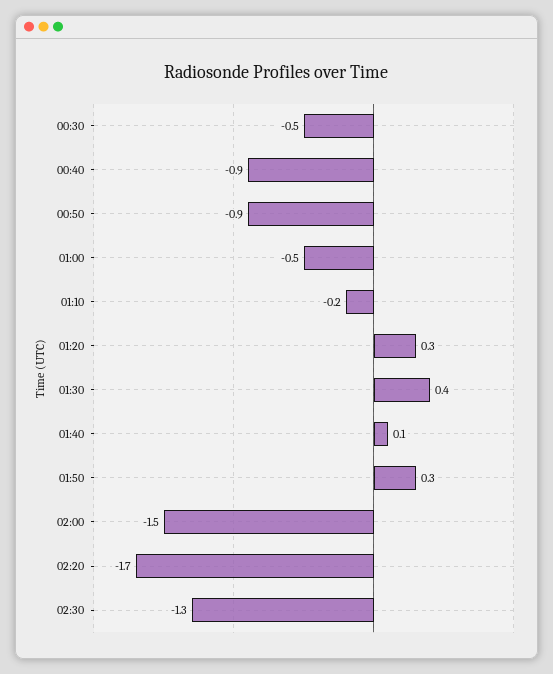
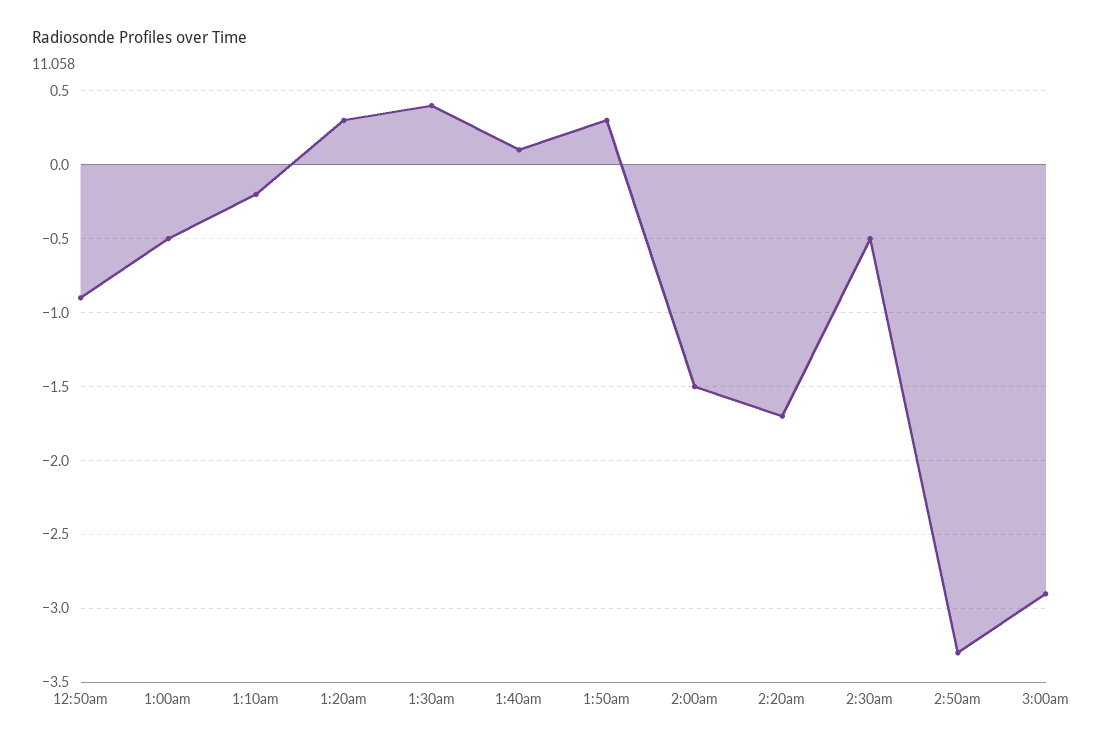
00:30: -0.5 -> none
00:40: -0.9 -> none
02:30: -1.3 -> -0.5
2:50am: none -> -3.3
3:00am: none -> -2.9

